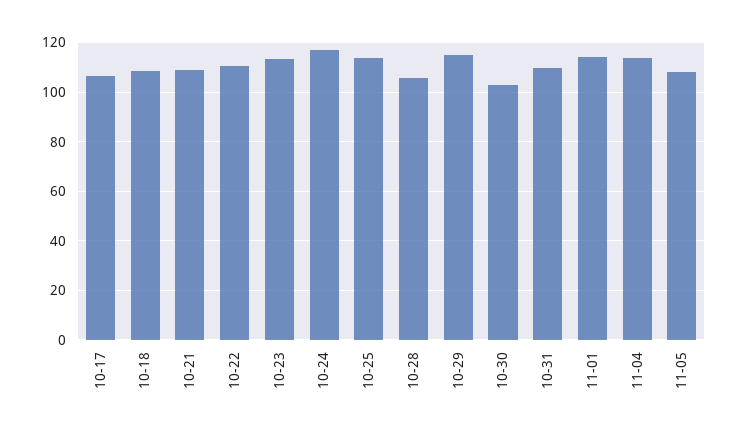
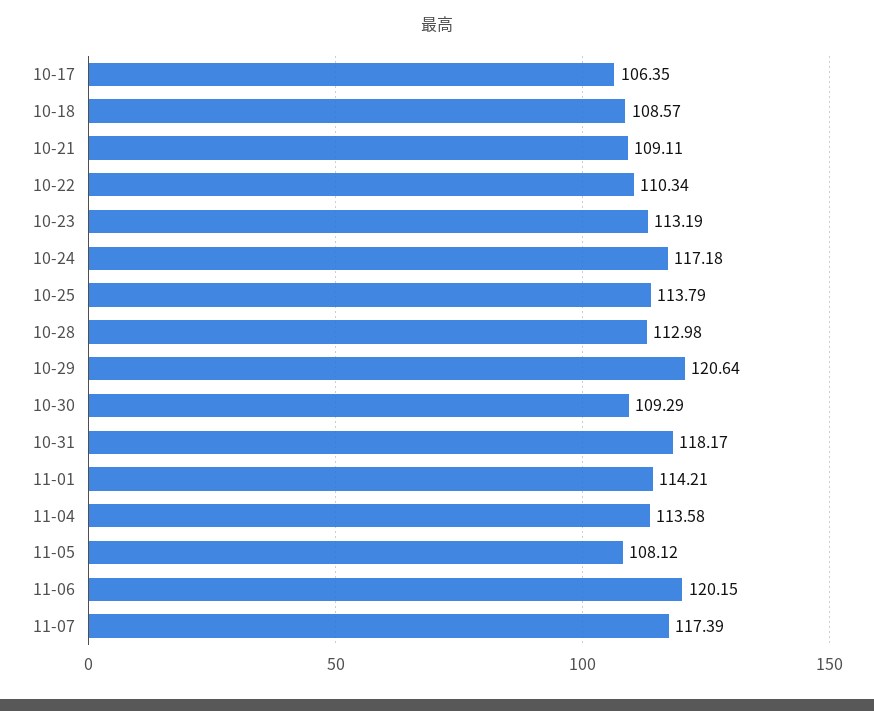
10-28: 105 -> 112.98
10-29: 115 -> 120.64
10-30: 102.5 -> 109.29
10-31: 110 -> 118.17
11-06: none -> 120.15
11-07: none -> 117.39

